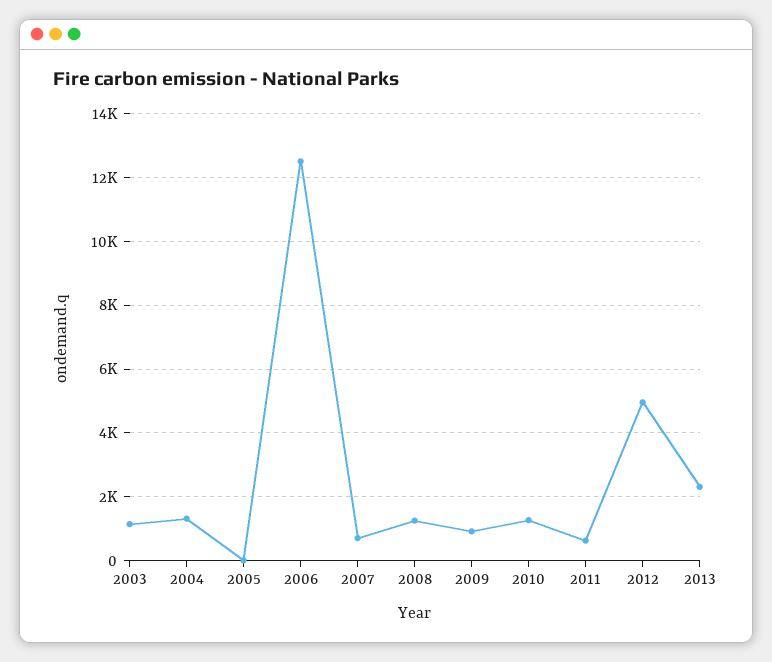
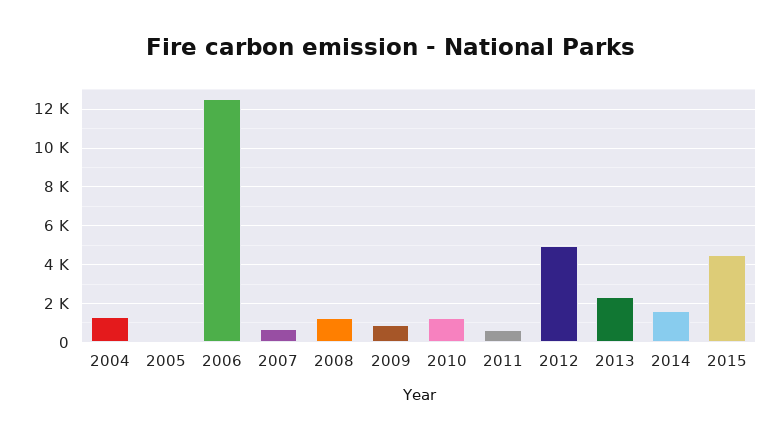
2003: 1200 -> none
2014: none -> 1500
2015: none -> 4500

